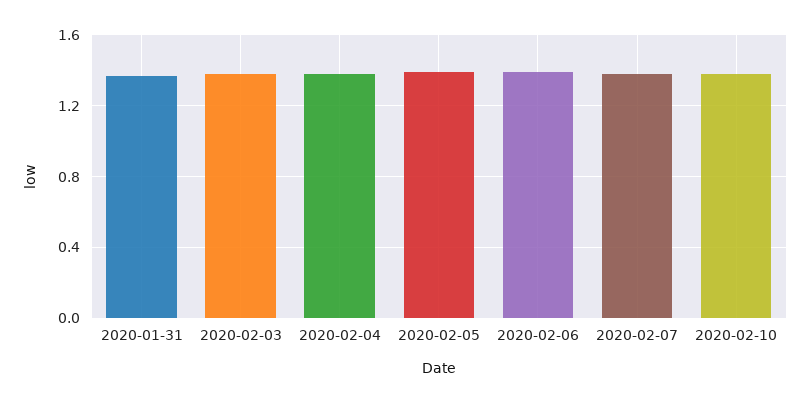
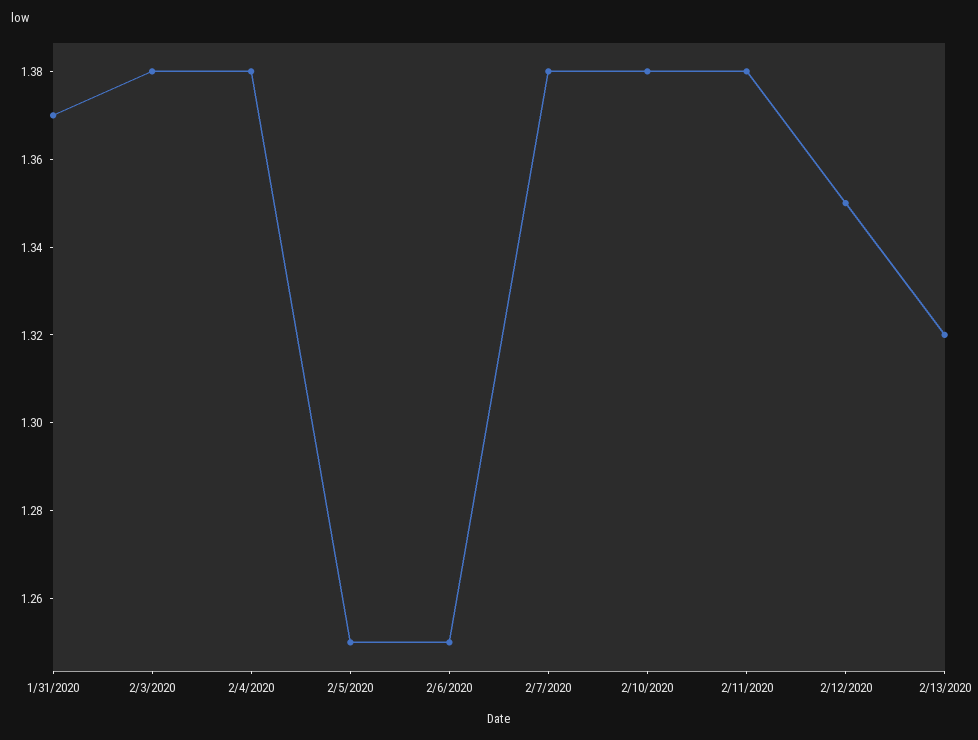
2020-02-05: 1.4 -> 1.25
2020-02-06: 1.4 -> 1.25
2/11/2020: none -> 1.38
2/12/2020: none -> 1.35
2/13/2020: none -> 1.32

